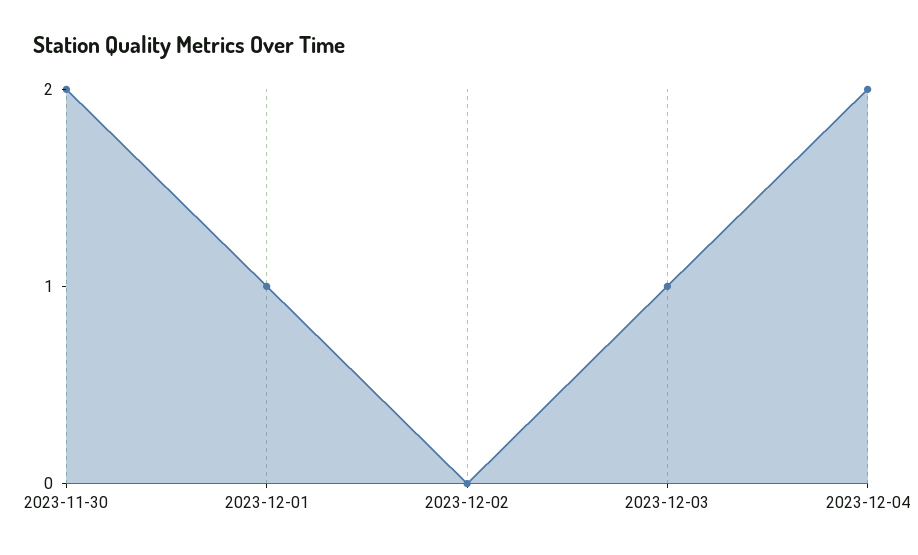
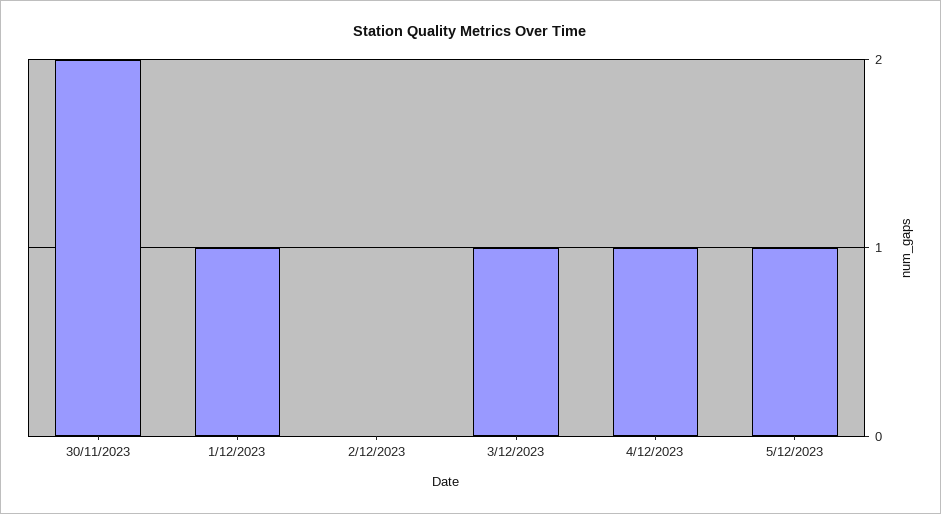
2023-12-04: 2 -> 1
5/12/2023: none -> 1

